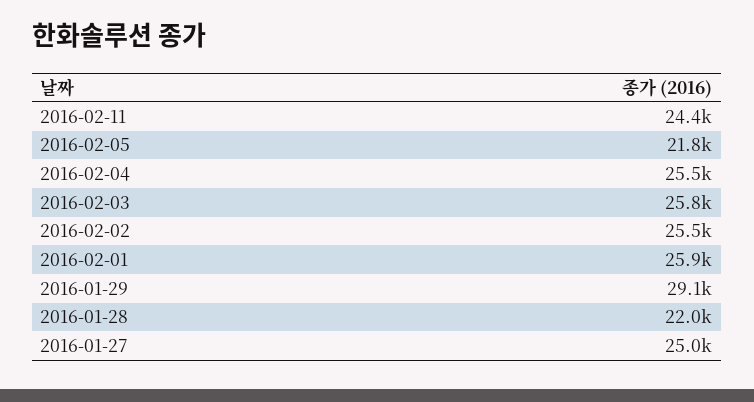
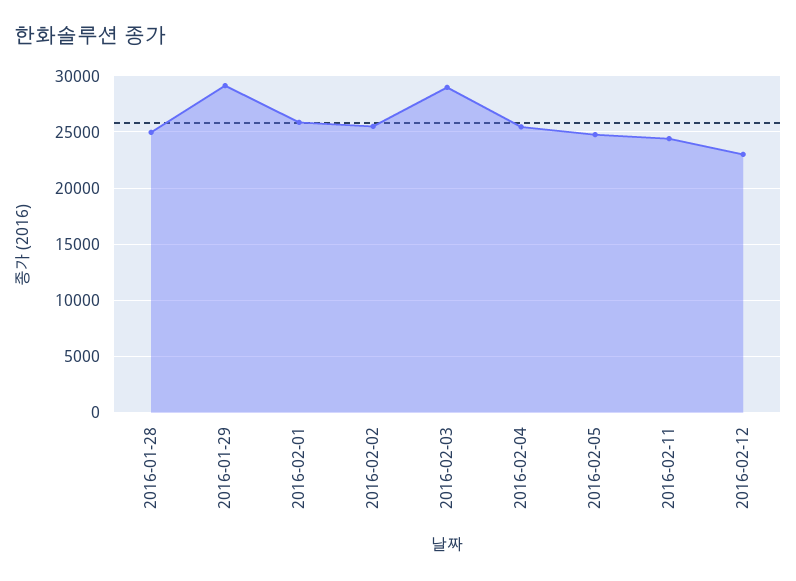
2016-02-05: 21800 -> 25000
2016-02-03: 25800 -> 29000
2016-01-28: 22000 -> 25000
2016-01-27: 25000 -> none
2016-02-12: none -> 23000

